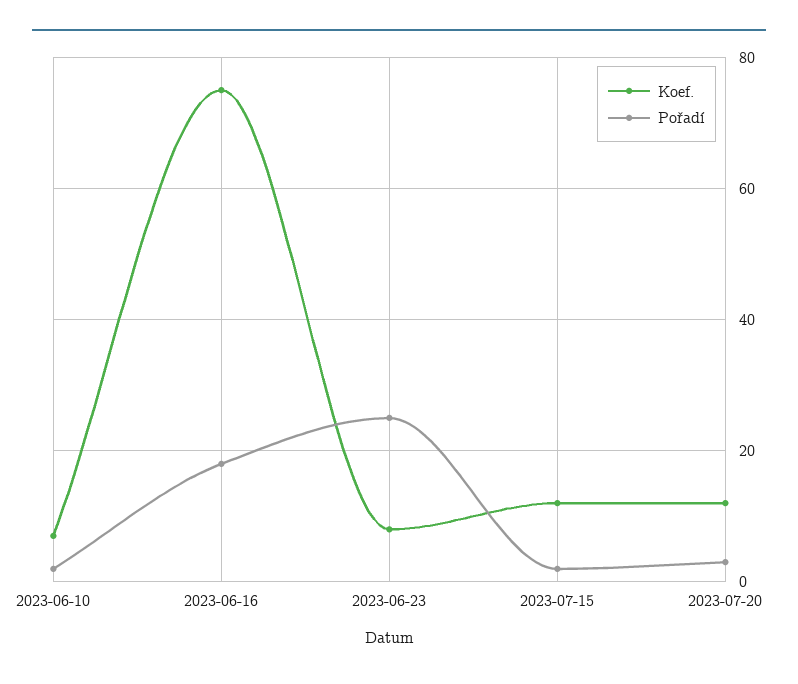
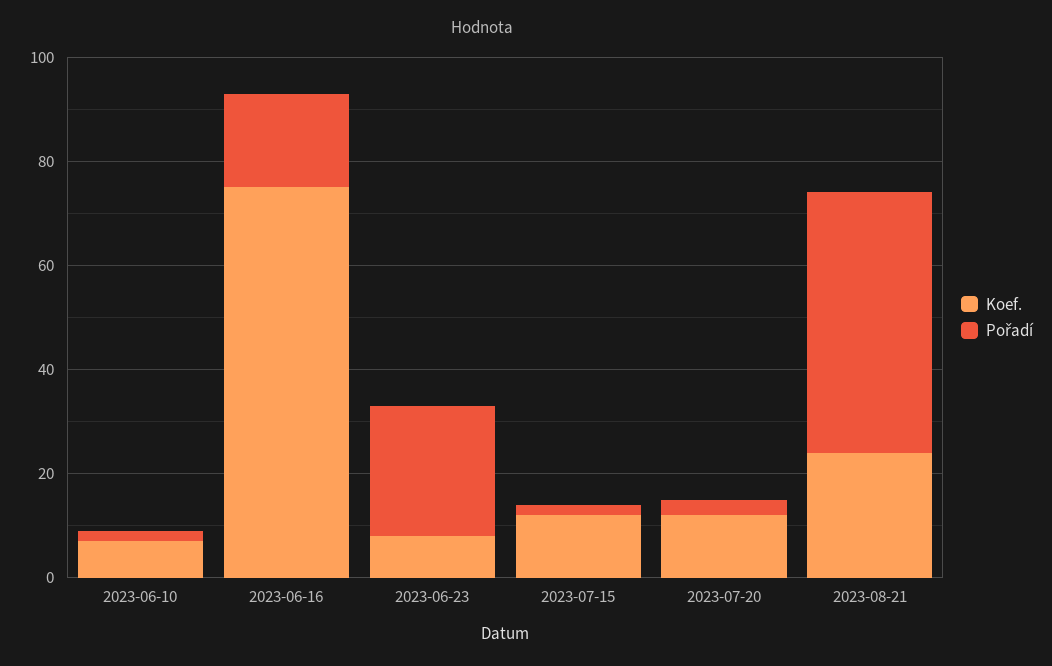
Koef., 2023-08-21: none -> 25
Pořadí, 2023-08-21: none -> 50

